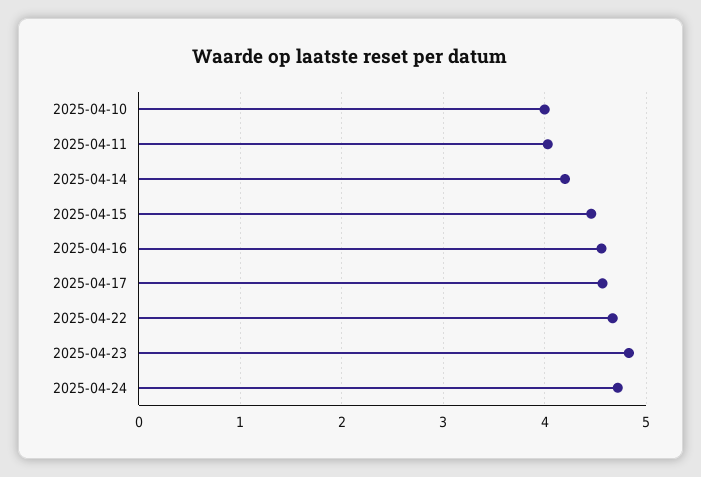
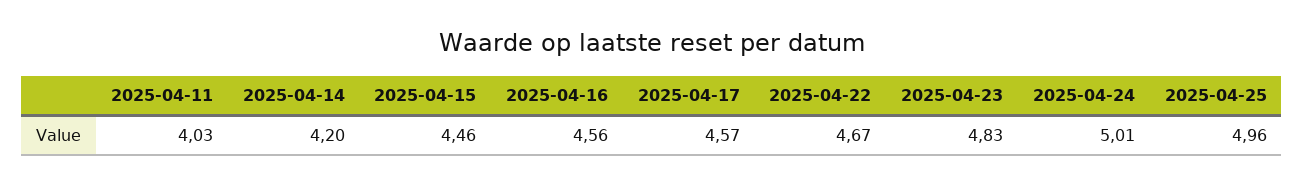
2025-04-10: 4 -> none
2025-04-24: 4.7 -> 5.01
2025-04-25: none -> 4.96

